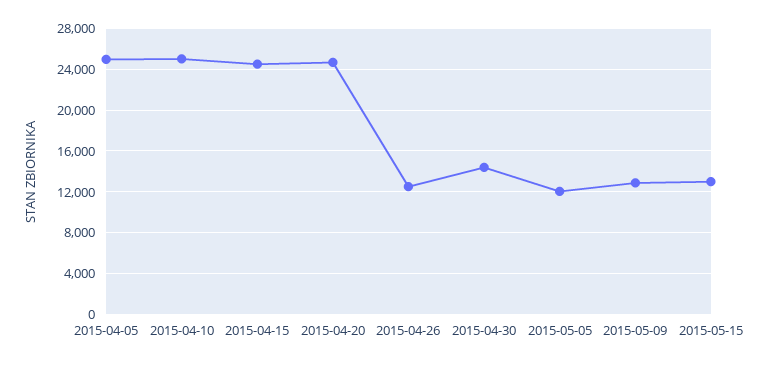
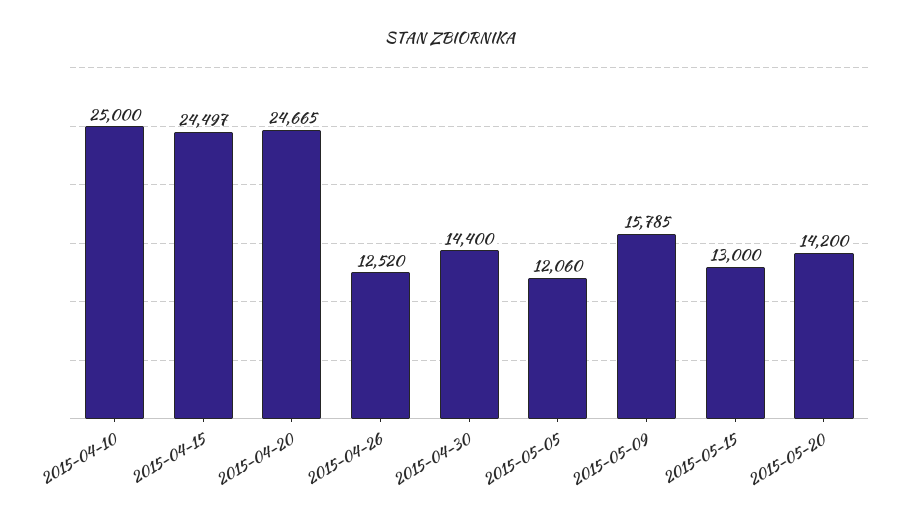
2015-04-05: 25000 -> none
2015-05-09: 13000 -> 15785
2015-05-20: none -> 14200

